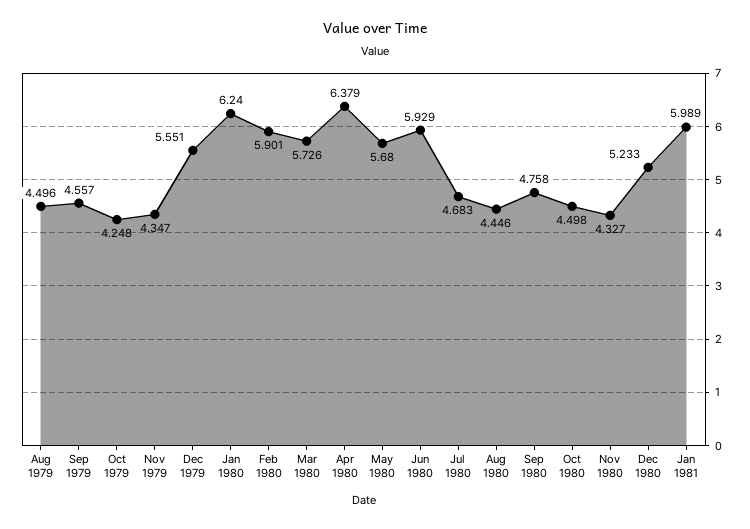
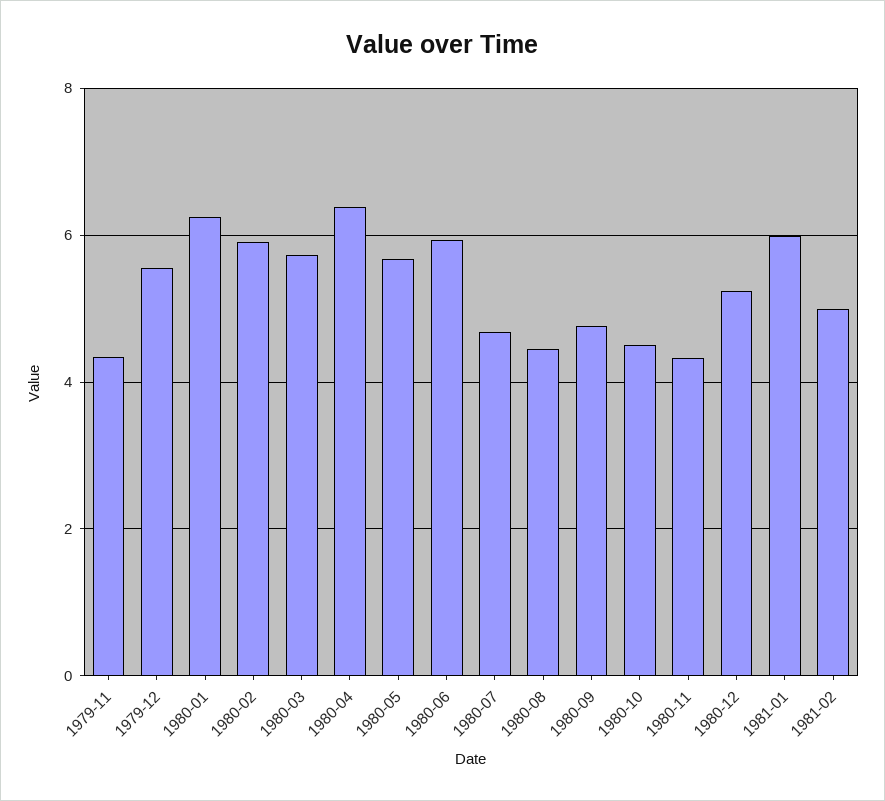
Aug 1979: 4.496 -> none
Sep 1979: 4.557 -> none
Oct 1979: 4.248 -> none
1981-02: none -> 5

